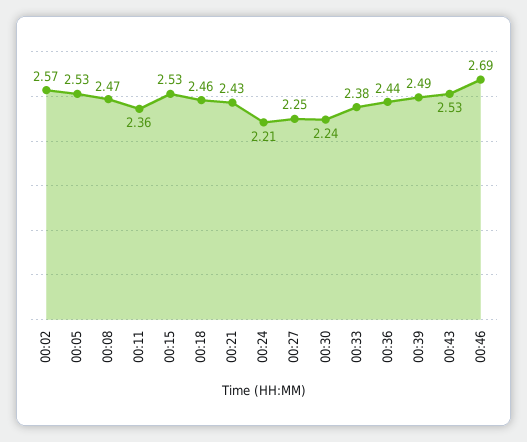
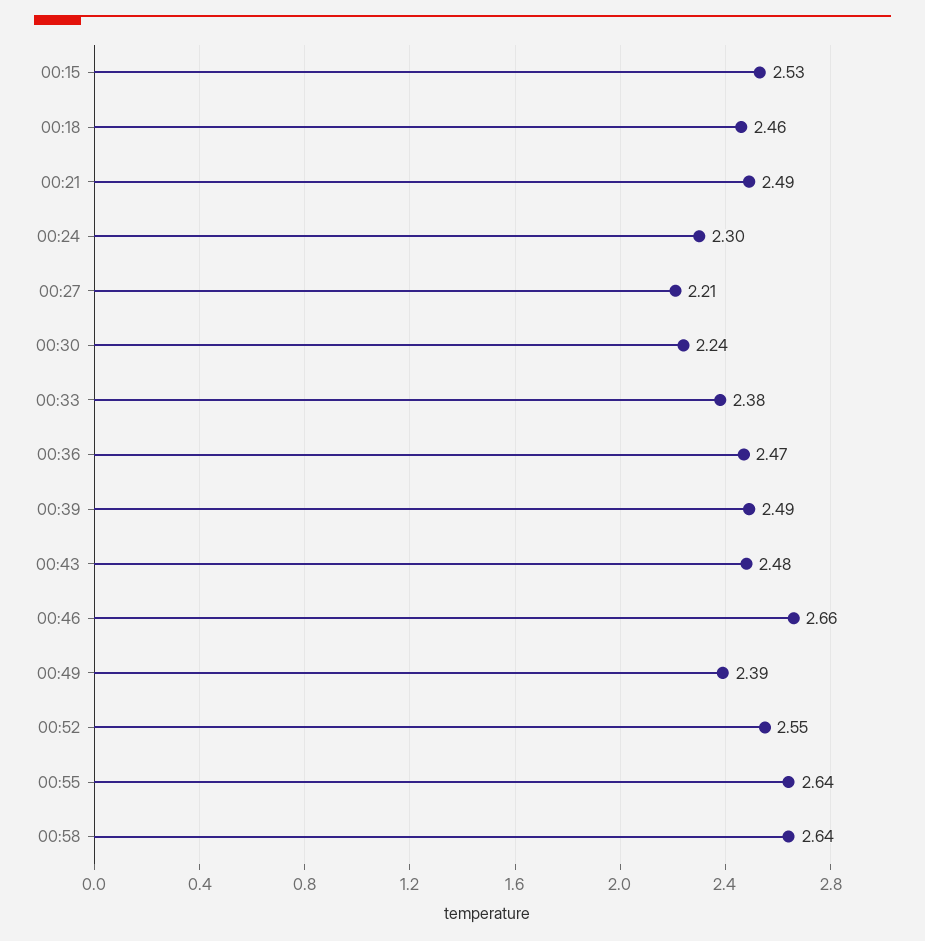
00:02: 2.57 -> none
00:05: 2.53 -> none
00:08: 2.47 -> none
00:11: 2.36 -> none
00:21: 2.43 -> 2.49
00:24: 2.21 -> 2.3
00:27: 2.25 -> 2.21
00:36: 2.44 -> 2.47
00:43: 2.53 -> 2.48
00:46: 2.69 -> 2.66
00:49: none -> 2.39
00:52: none -> 2.55
00:55: none -> 2.64
00:58: none -> 2.64

